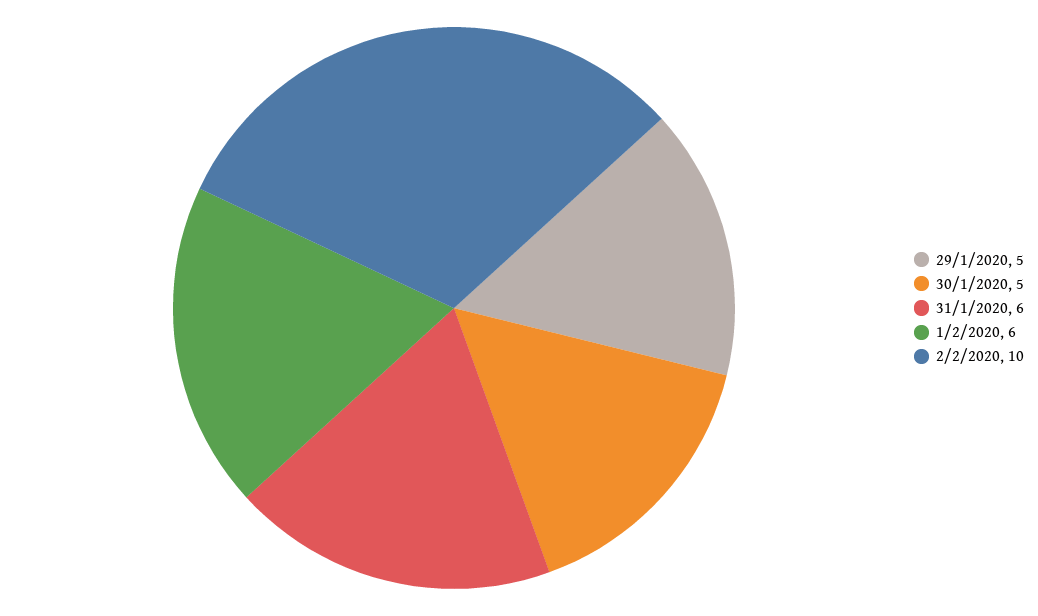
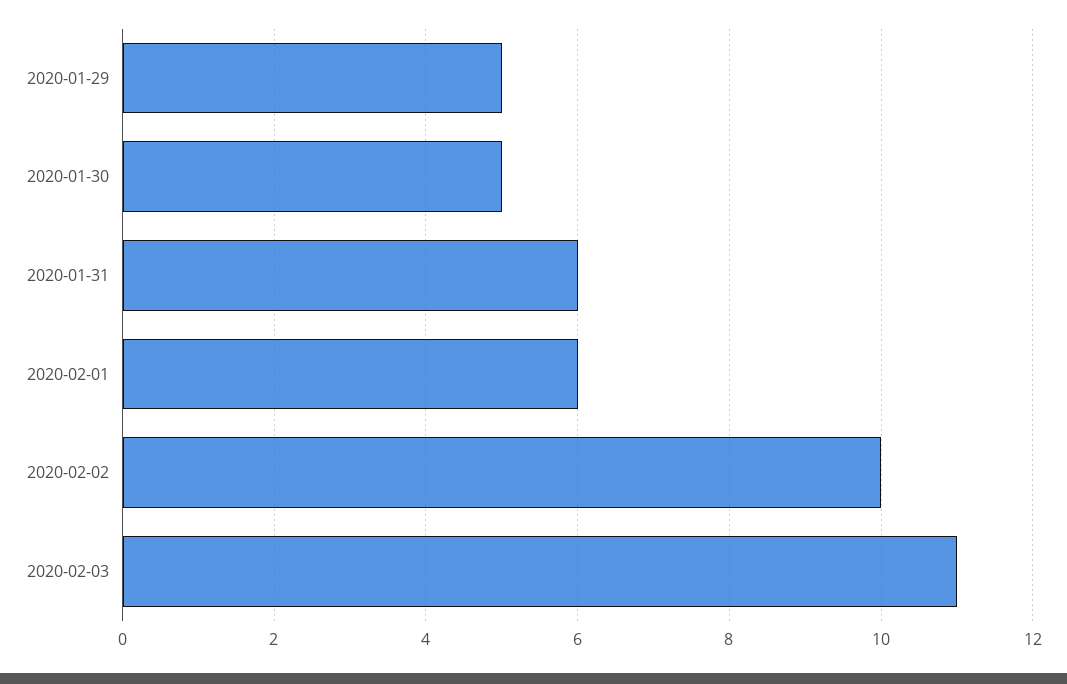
2020-02-03: none -> 11

